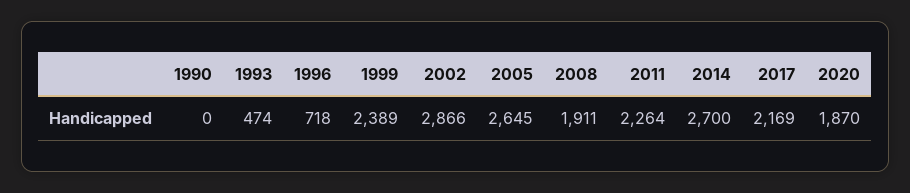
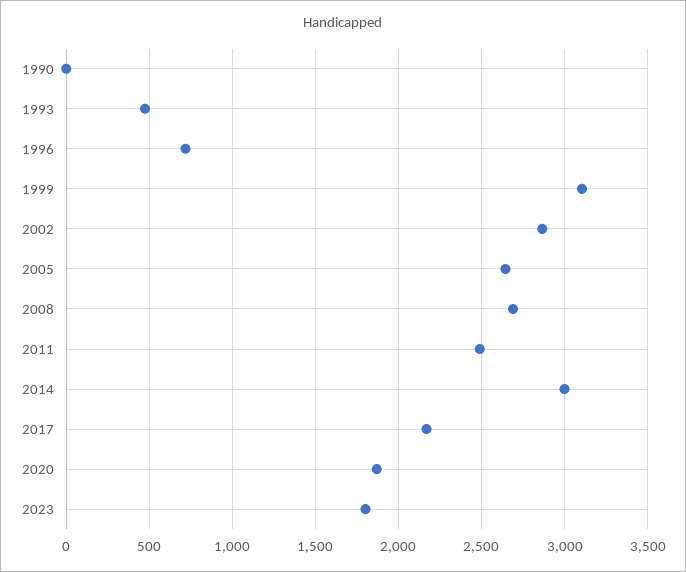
1999: 2389 -> 3100
2008: 1911 -> 2700
2011: 2264 -> 2500
2014: 2700 -> 3000
2023: none -> 1800

